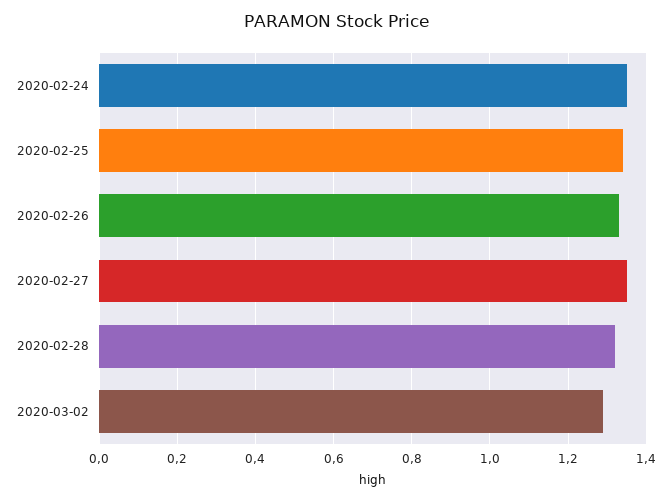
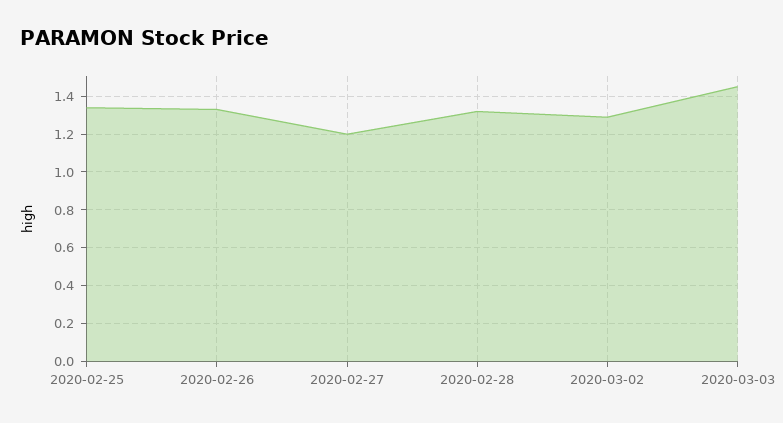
2020-02-24: 1.35 -> none
2020-02-27: 1.35 -> 1.2
2020-03-03: none -> 1.45

